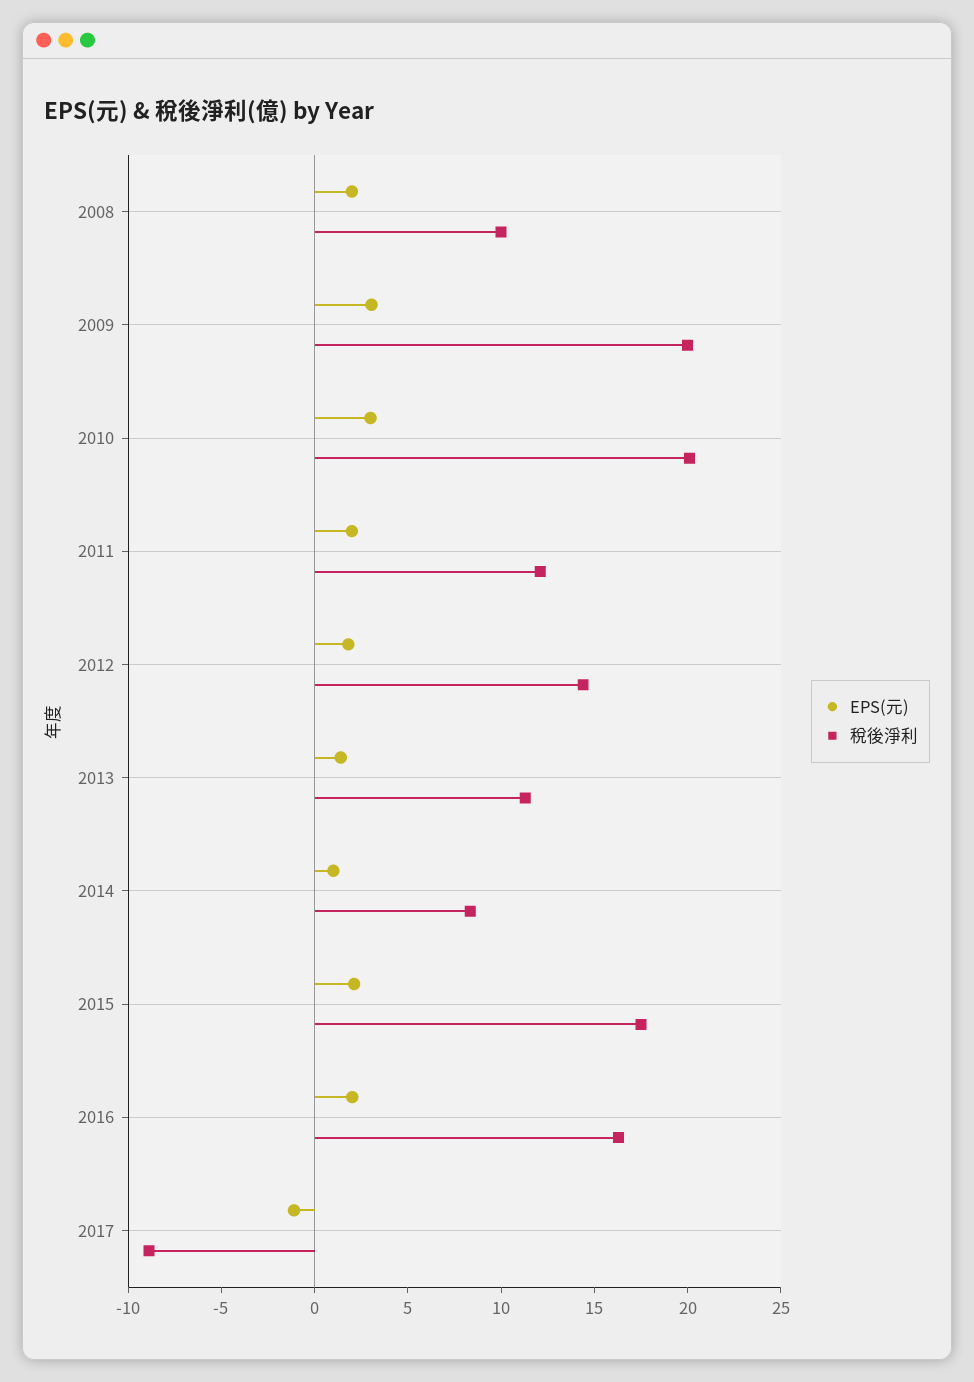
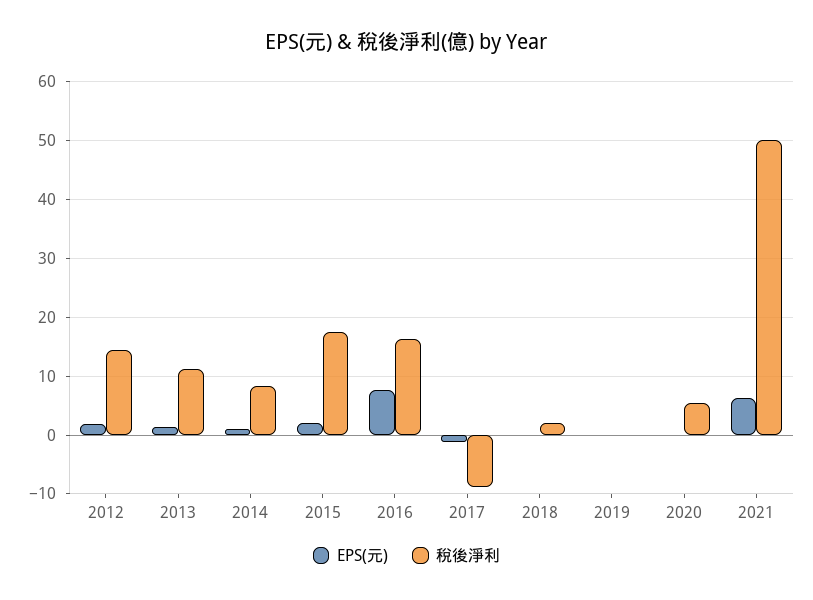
EPS(元), 2008: 2 -> none
稅後淨利, 2008: 10 -> none
EPS(元), 2009: 3 -> none
稅後淨利, 2009: 20 -> none
EPS(元), 2010: 3 -> none
稅後淨利, 2010: 20 -> none
EPS(元), 2011: 2 -> none
稅後淨利, 2011: 12 -> none
EPS(元), 2016: 2 -> 8
EPS(元), 2018: none -> 0
稅後淨利, 2018: none -> 2
EPS(元), 2019: none -> 0
稅後淨利, 2019: none -> 0
EPS(元), 2020: none -> 0
稅後淨利, 2020: none -> 6
EPS(元), 2021: none -> 6
稅後淨利, 2021: none -> 50

